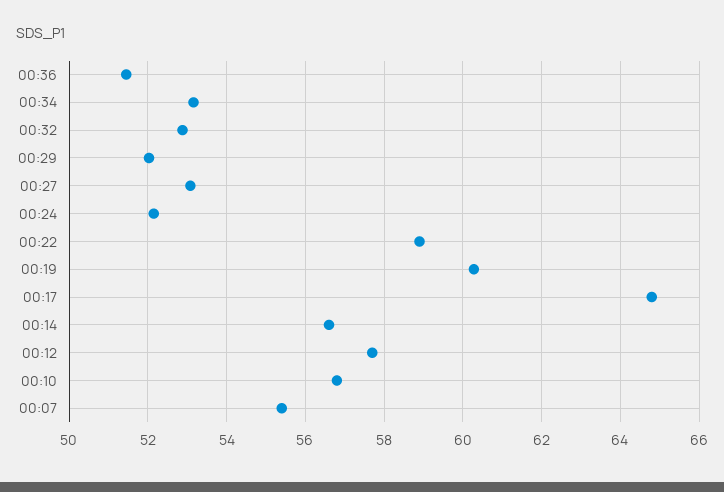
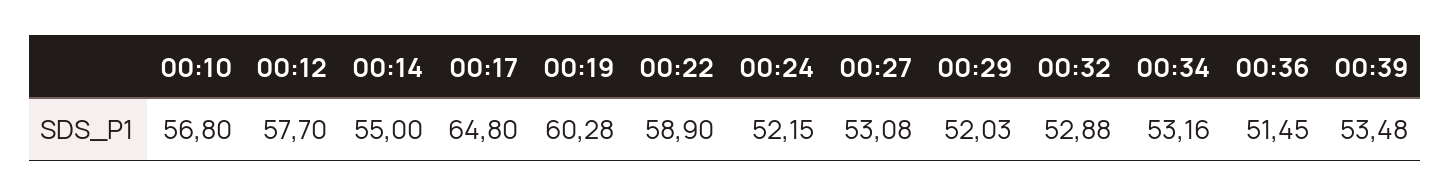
00:14: 56.6 -> 55
00:07: 55.4 -> none
00:39: none -> 53.48

